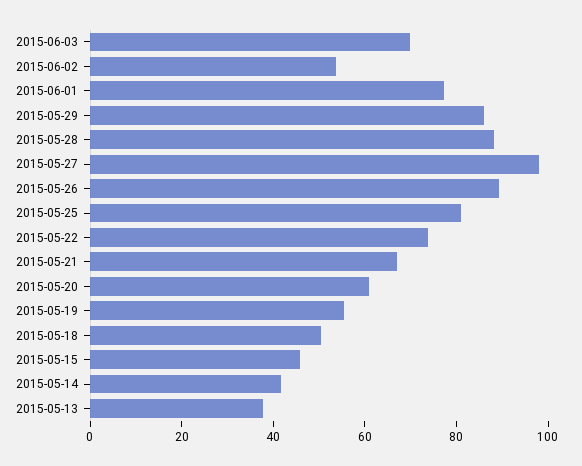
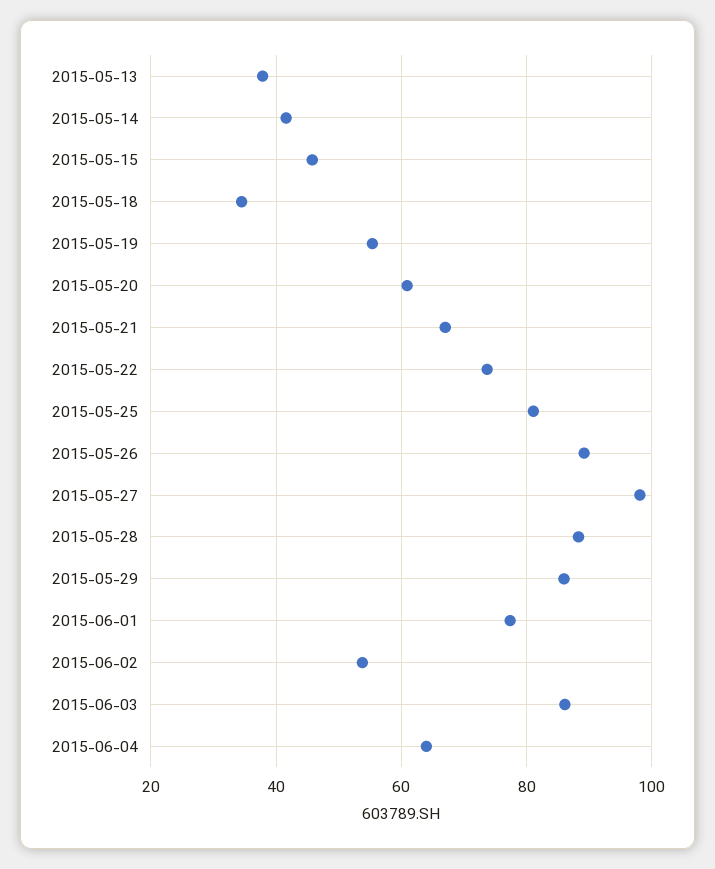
2015-06-03: 70 -> 86
2015-05-18: 50 -> 34
2015-06-04: none -> 64

